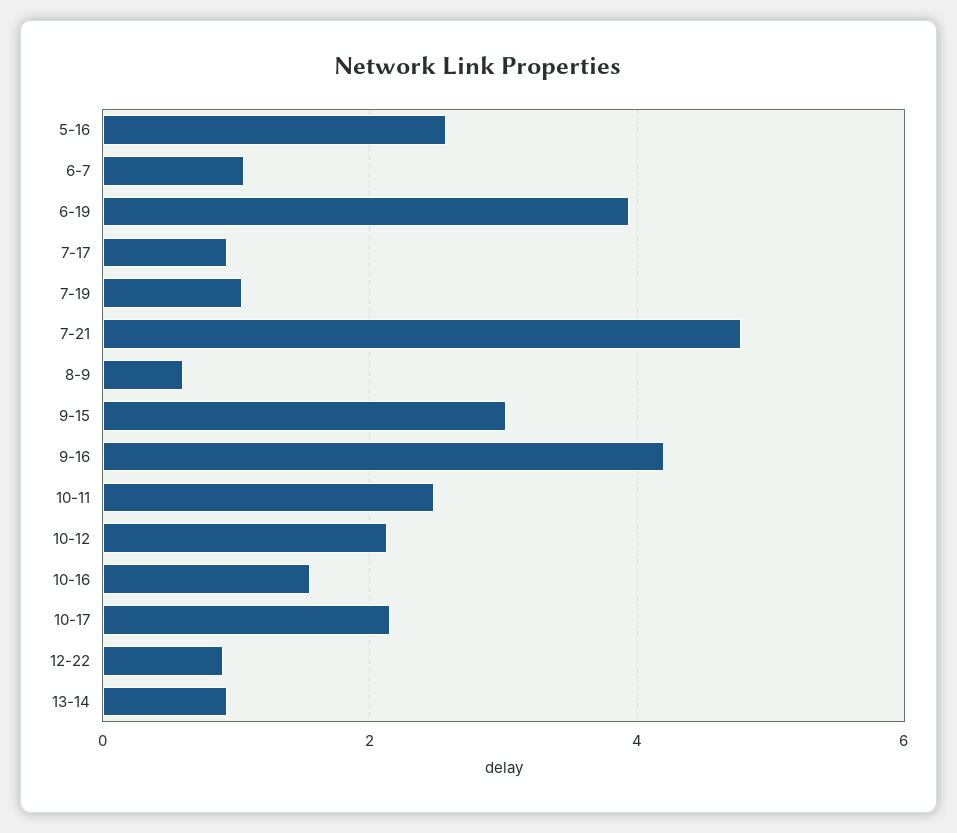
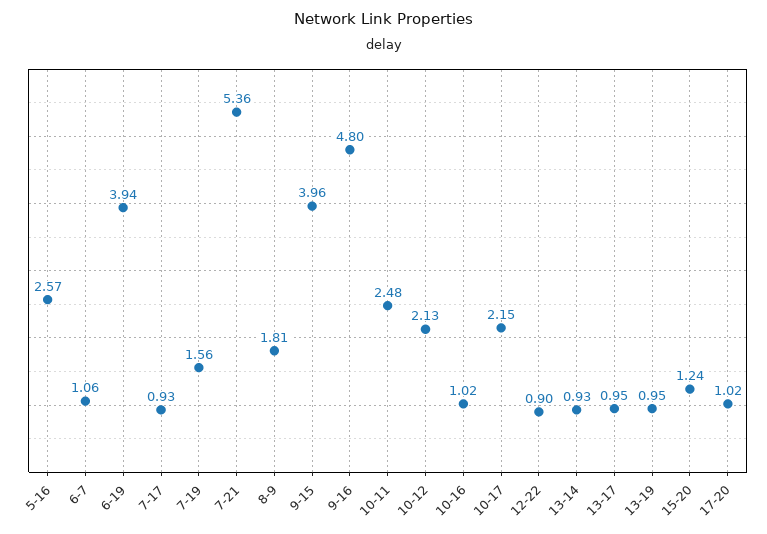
7-19: 1 -> 1.56
7-21: 4.8 -> 5.36
8-9: 0.6 -> 1.81
9-15: 3 -> 3.96
9-16: 4.2 -> 4.8
10-16: 1.6 -> 1.02
13-17: none -> 0.95
13-19: none -> 0.95
15-20: none -> 1.24
17-20: none -> 1.02

